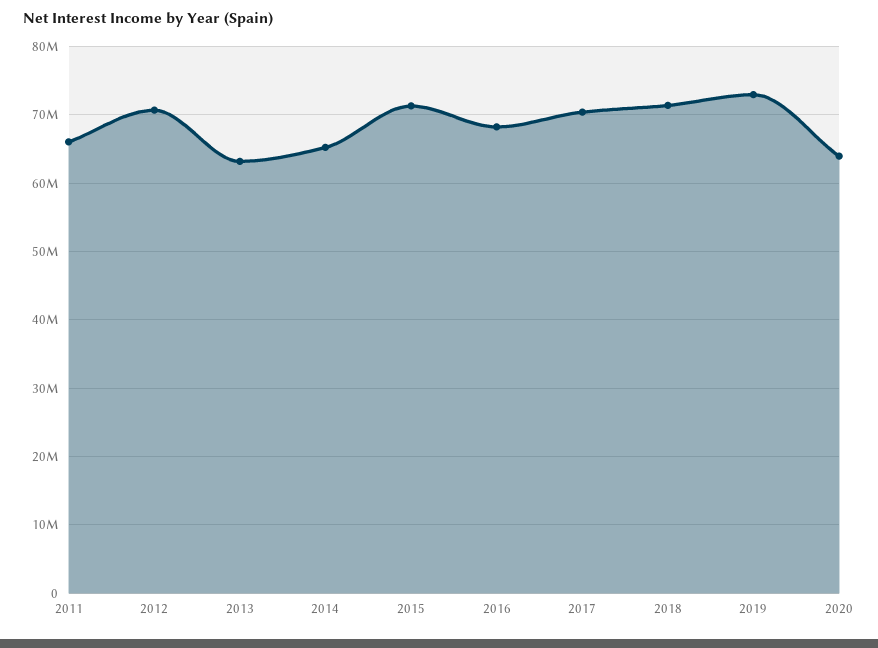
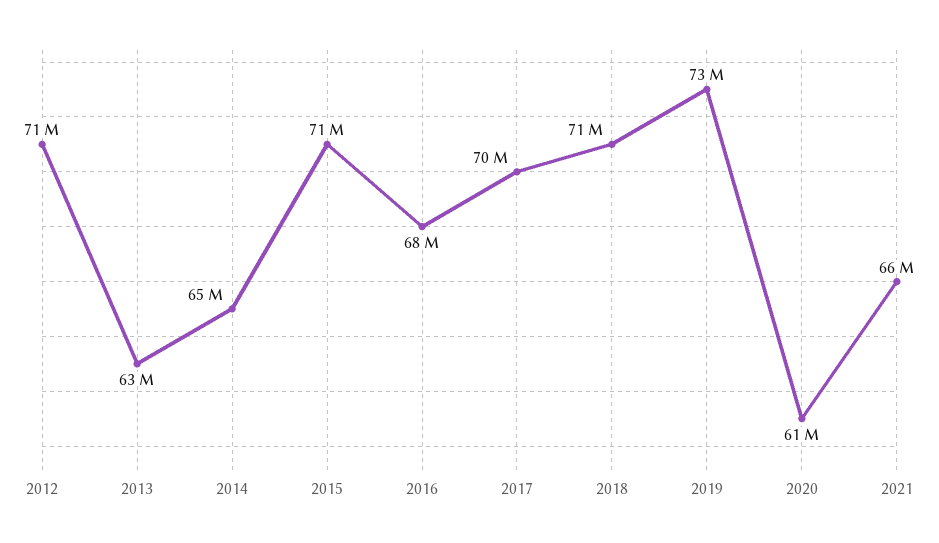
2011: 66000000 -> none
2020: 64000000 -> 61000000
2021: none -> 66000000

